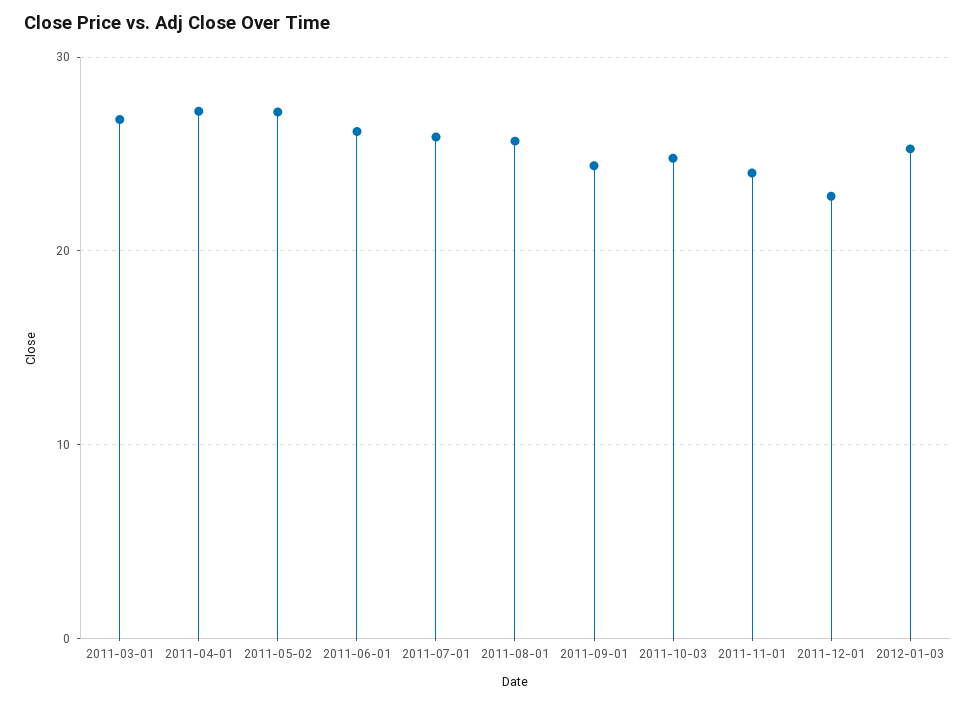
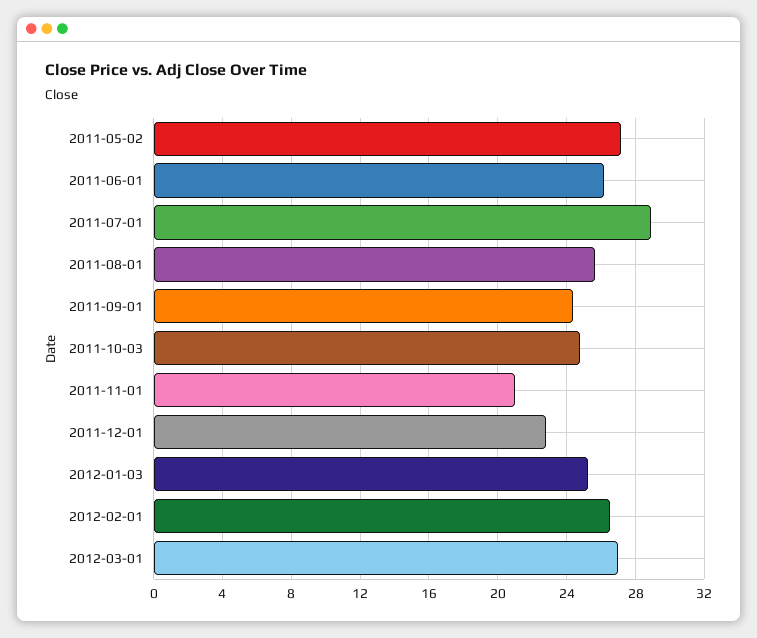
2011-03-01: 27 -> none
2011-04-01: 27 -> none
2011-07-01: 26 -> 29
2011-11-01: 24 -> 21
2012-02-01: none -> 26.5
2012-03-01: none -> 27

